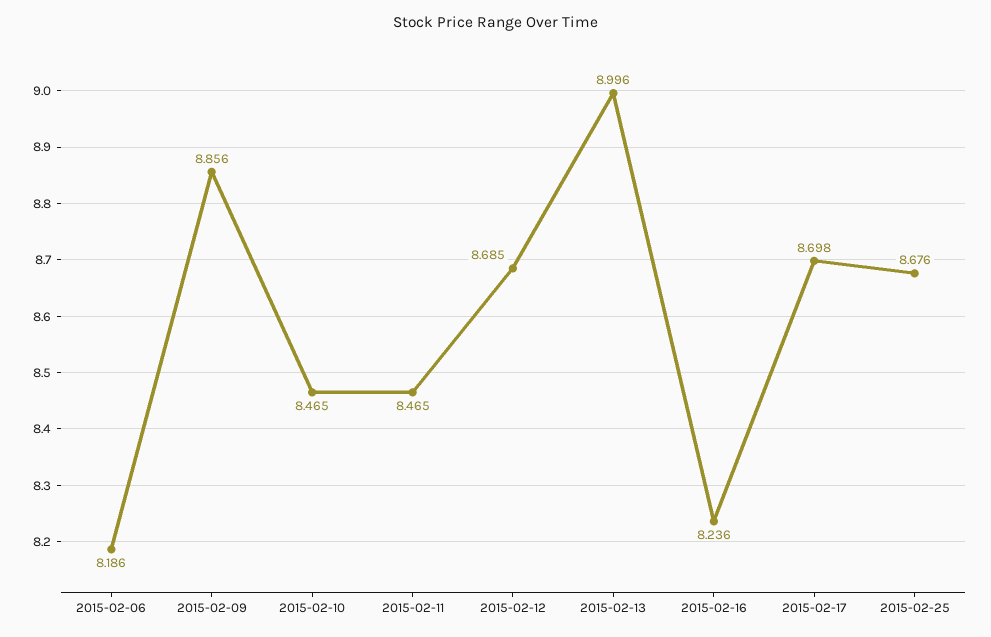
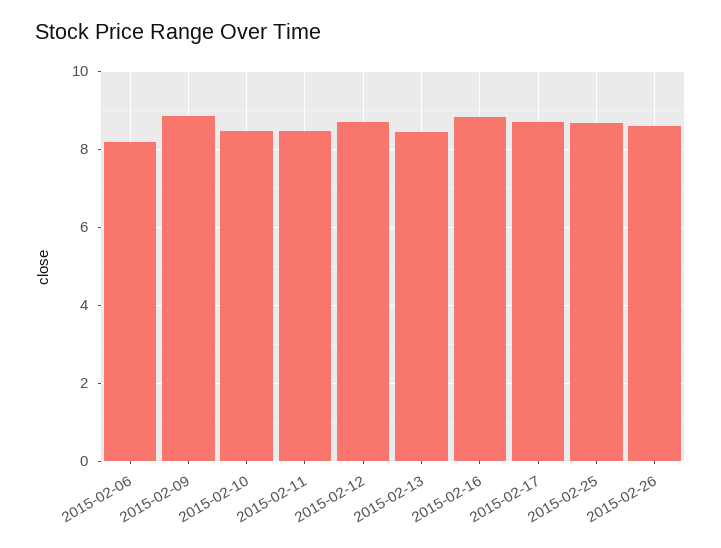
2015-02-13: 8.996 -> 8.4
2015-02-16: 8.236 -> 8.8
2015-02-26: none -> 8.6

